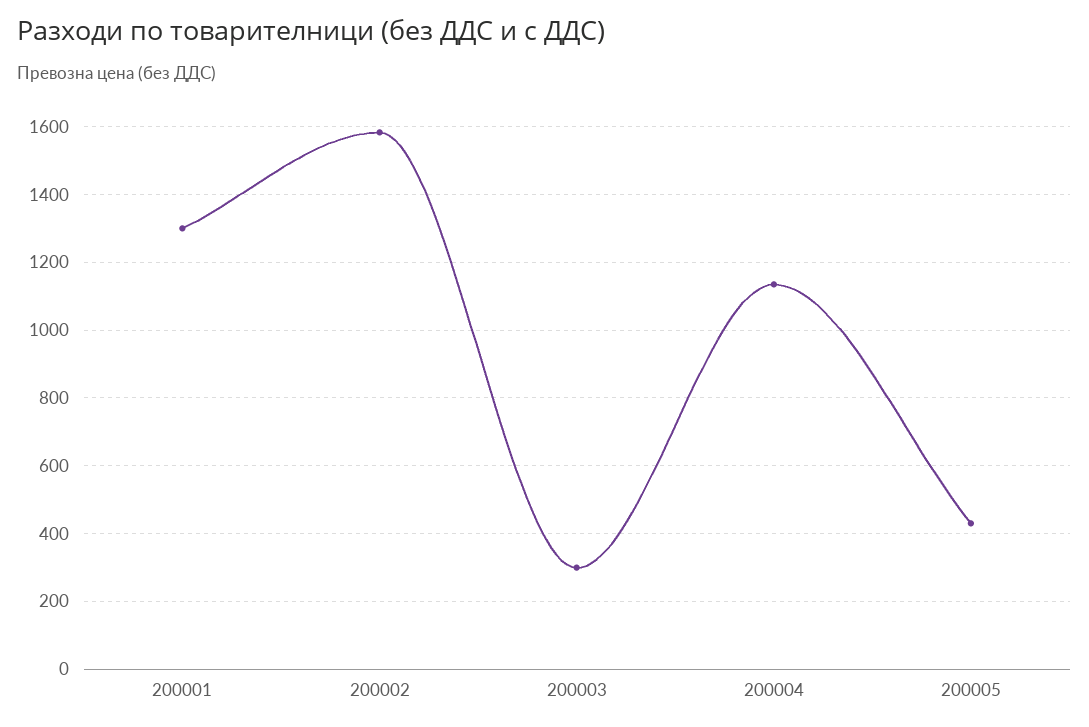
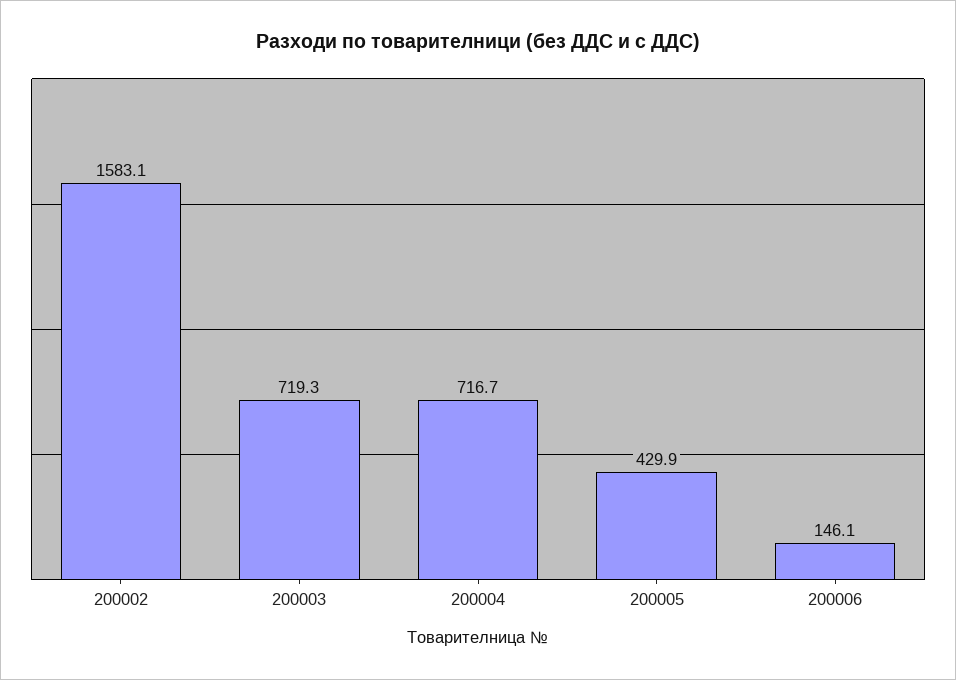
200001: 1300 -> none
200003: 300 -> 719.3
200004: 1140 -> 716.7
200006: none -> 146.1

